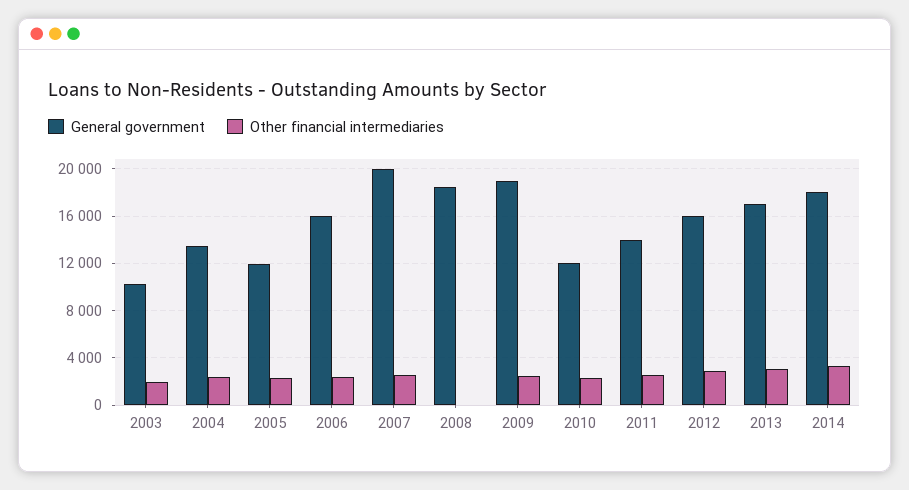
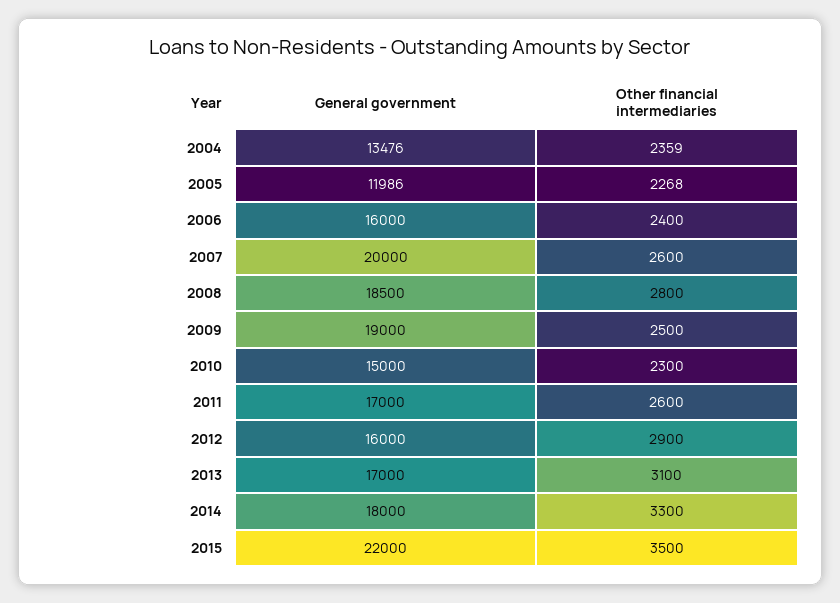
General government, 2003: 10000 -> none
Other financial intermediaries, 2003: 2000 -> none
Other financial intermediaries, 2008: 0 -> 2800
General government, 2010: 12000 -> 15000
General government, 2011: 14000 -> 17000
General government, 2015: none -> 22000
Other financial intermediaries, 2015: none -> 3500

